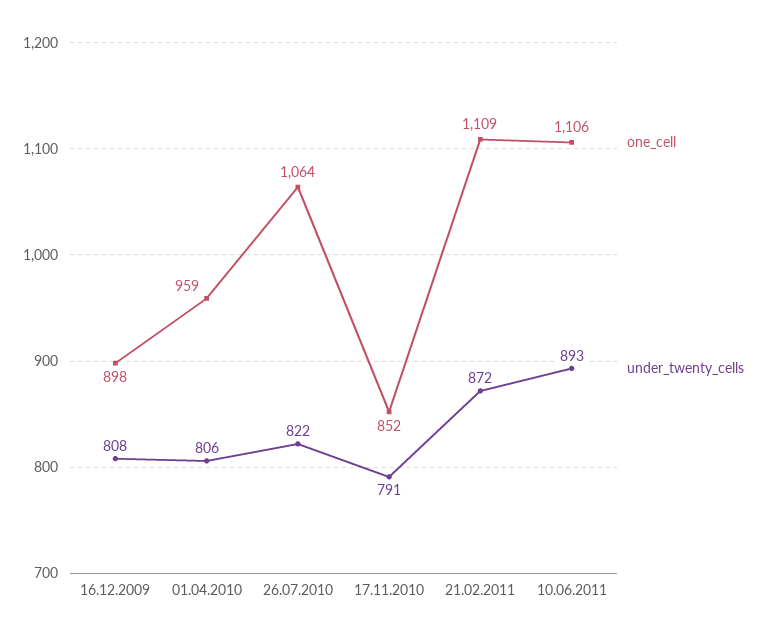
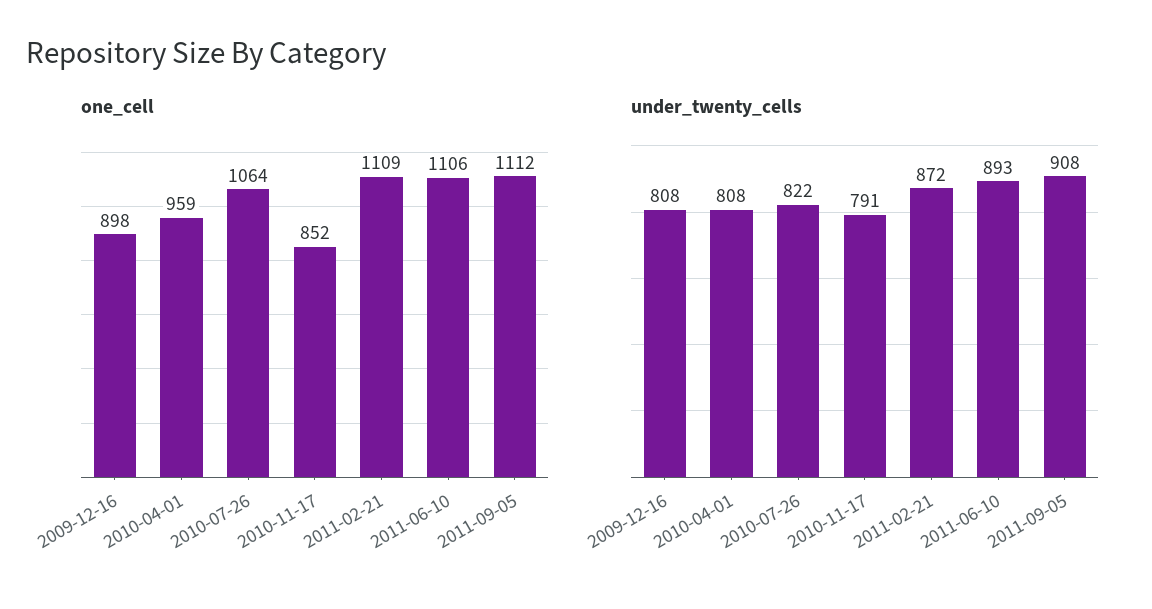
under_twenty_cells, 01.04.2010: 806 -> 808
one_cell, 2011-09-05: none -> 1112
under_twenty_cells, 2011-09-05: none -> 908

